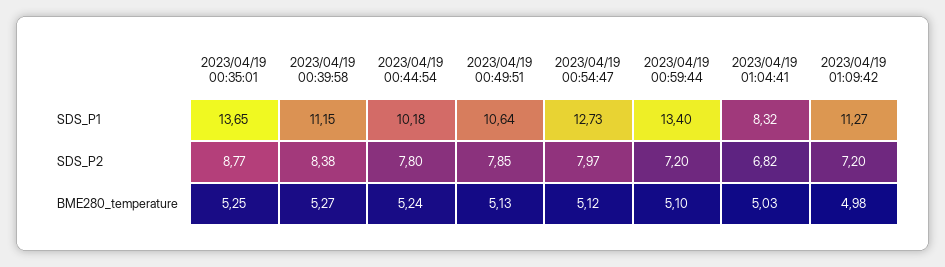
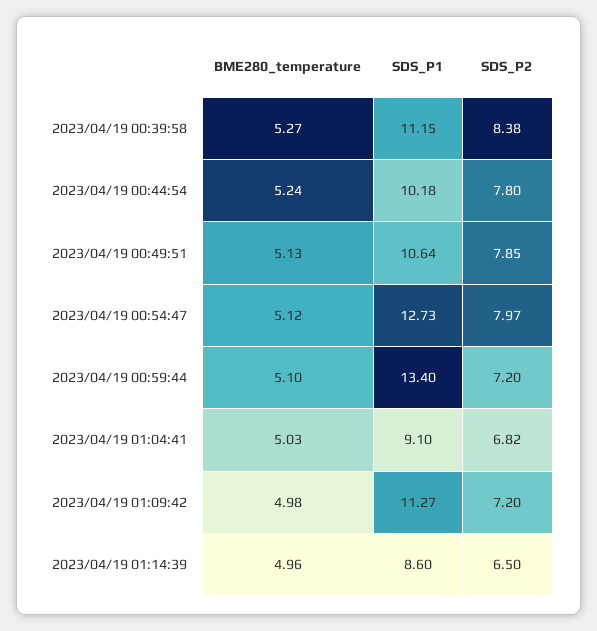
2023/04/19 00:35:01, SDS_P1: 13.65 -> none
2023/04/19 01:04:41, SDS_P1: 8.32 -> 9.1
2023/04/19 00:35:01, SDS_P2: 8.77 -> none
2023/04/19 00:35:01, BME280_temperature: 5.25 -> none
2023/04/19 01:14:39, BME280_temperature: none -> 4.96
2023/04/19 01:14:39, SDS_P1: none -> 8.6
2023/04/19 01:14:39, SDS_P2: none -> 6.5

